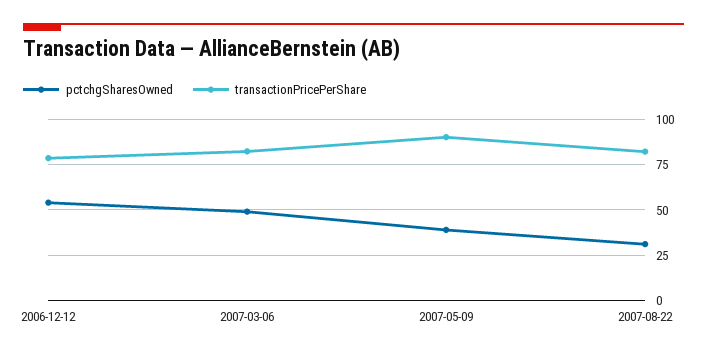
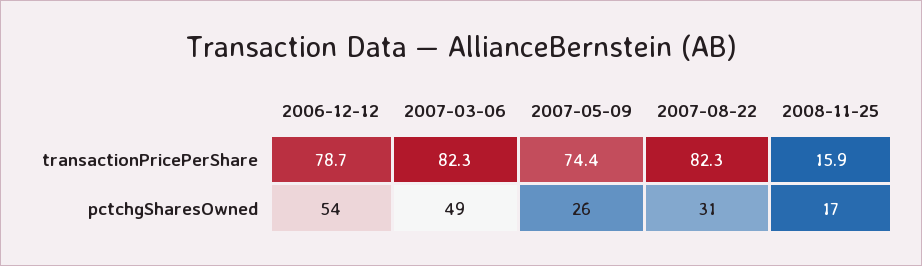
pctchgSharesOwned, 2007-05-09: 40 -> 26
transactionPricePerShare, 2007-05-09: 90 -> 74.4
transactionPricePerShare, 2008-11-25: none -> 15.9
pctchgSharesOwned, 2008-11-25: none -> 17

